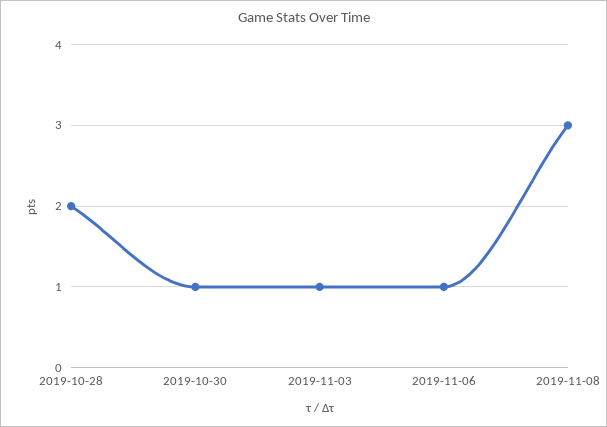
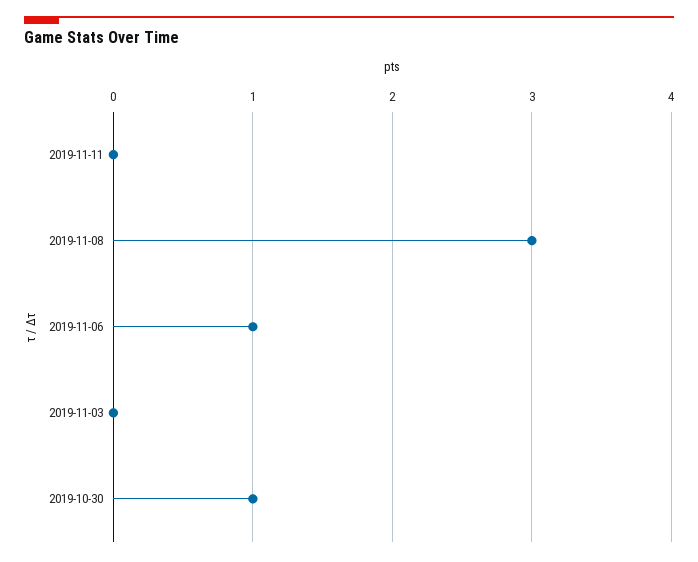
2019-10-28: 2 -> none
2019-11-03: 1 -> 0
2019-11-11: none -> 0

